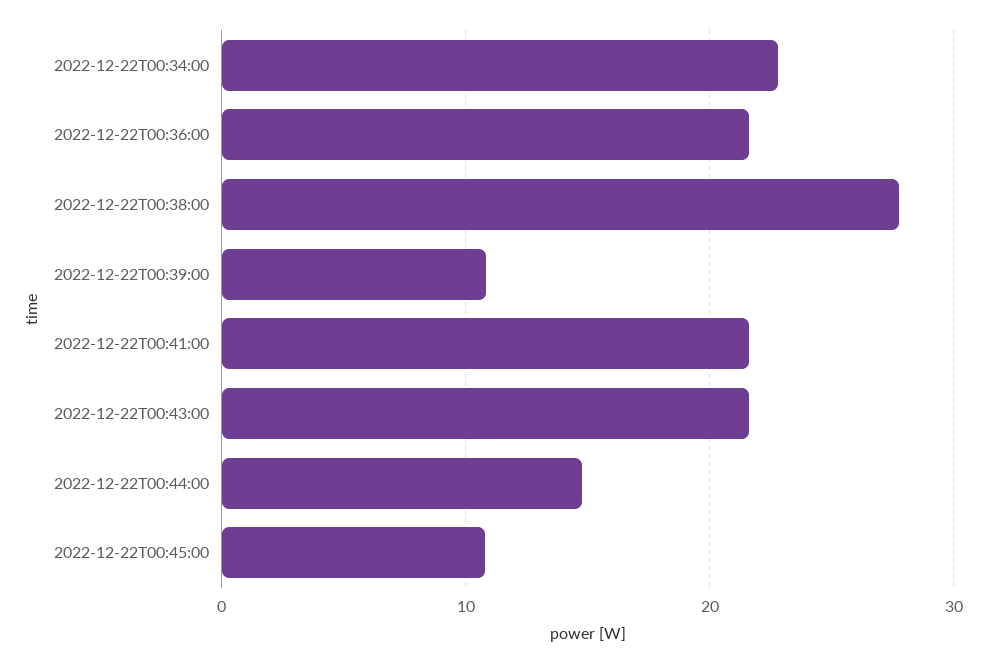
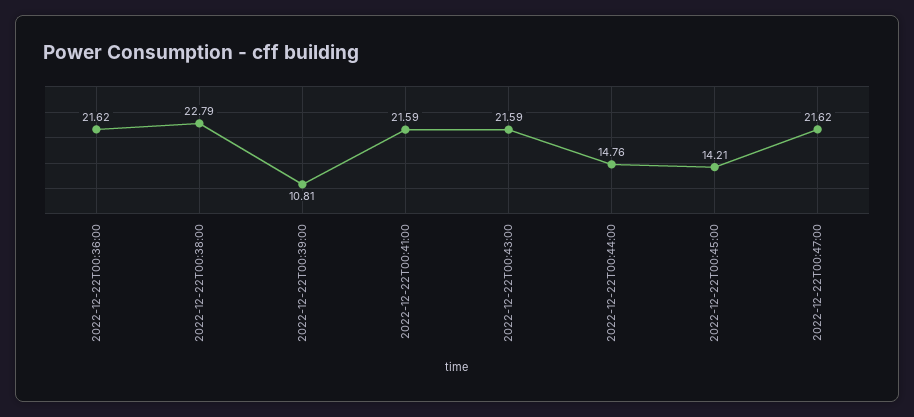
2022-12-22T00:34:00: 23 -> none
2022-12-22T00:38:00: 28 -> 22.79
2022-12-22T00:45:00: 11 -> 14.21
2022-12-22T00:47:00: none -> 21.62

